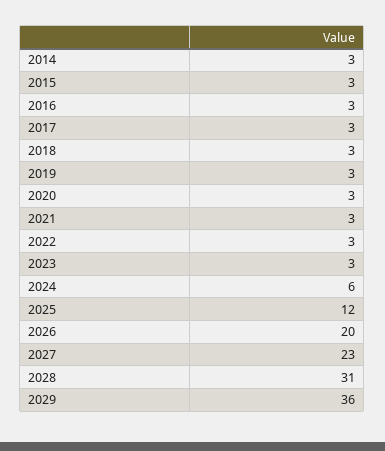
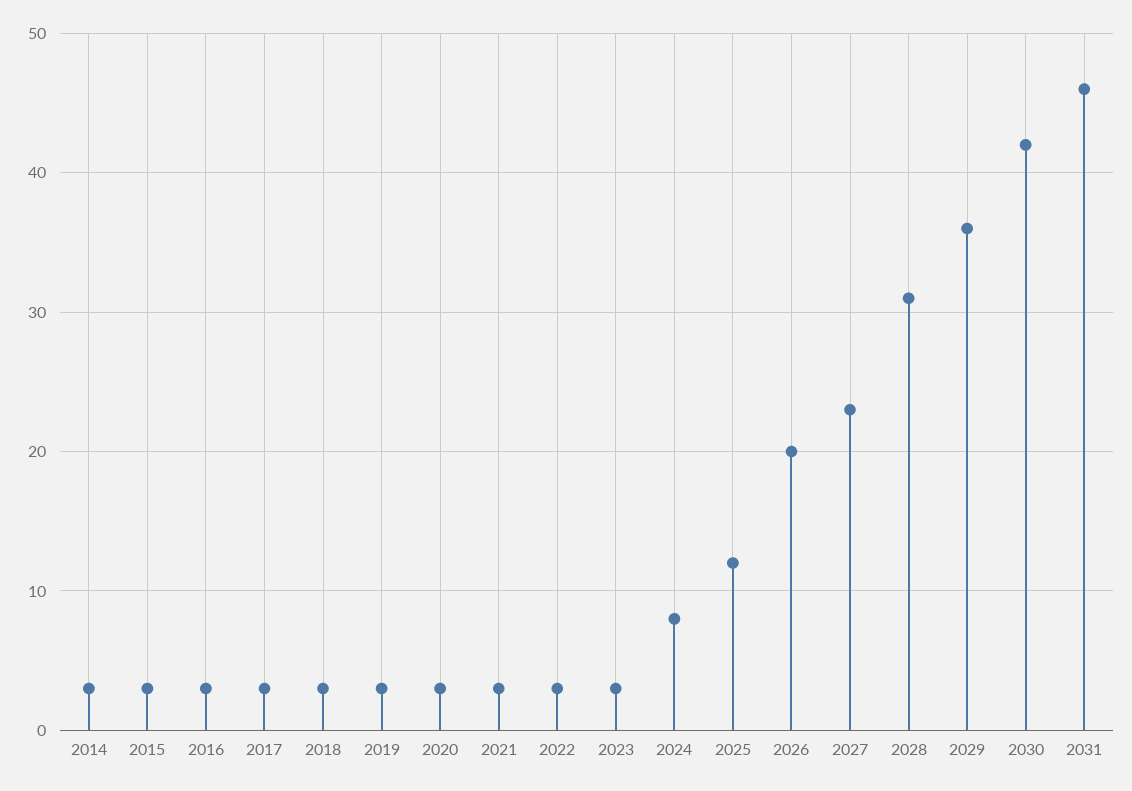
2024: 6 -> 8
2030: none -> 42
2031: none -> 46

